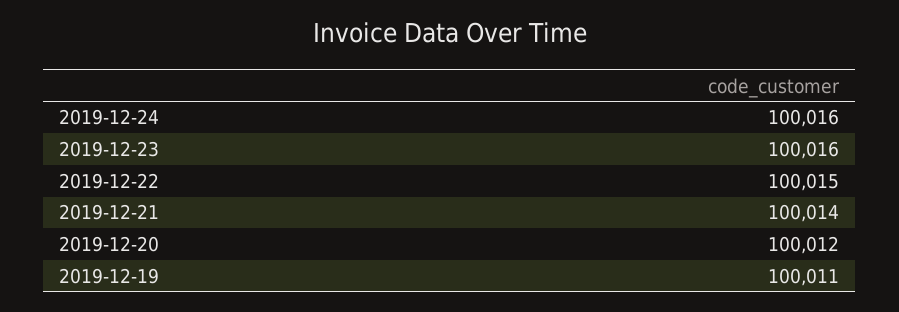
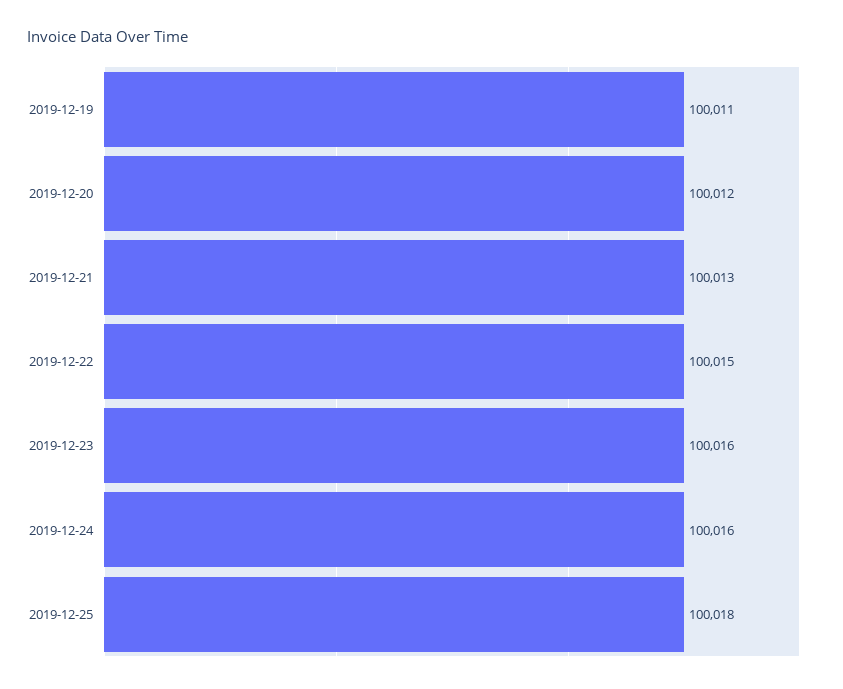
2019-12-21: 100014 -> 100013
2019-12-25: none -> 100018

